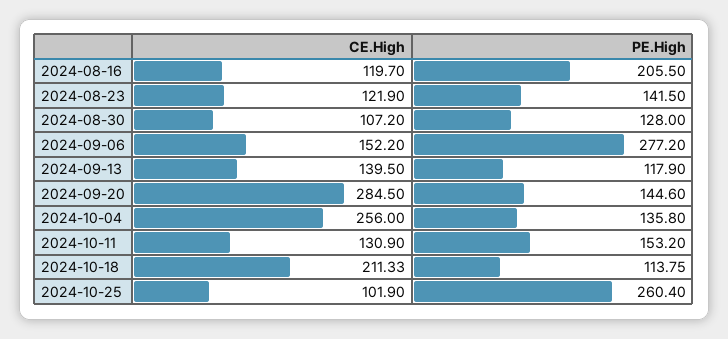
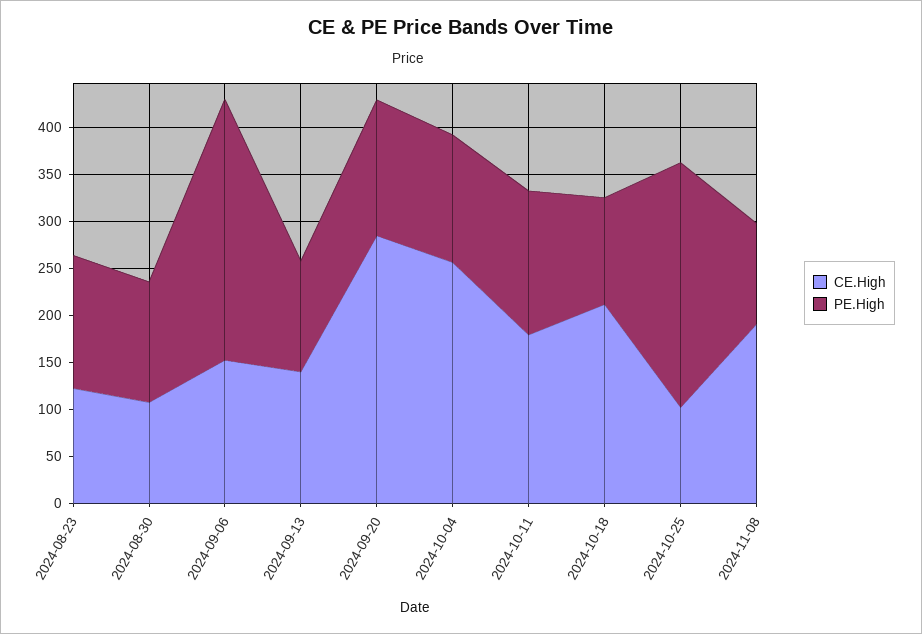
CE.High, 2024-08-16: 119.7 -> none
PE.High, 2024-08-16: 205.5 -> none
CE.High, 2024-10-11: 130.9 -> 180
CE.High, 2024-11-08: none -> 190
PE.High, 2024-11-08: none -> 110

